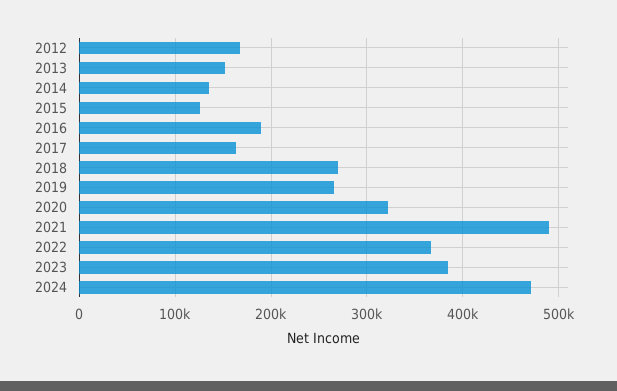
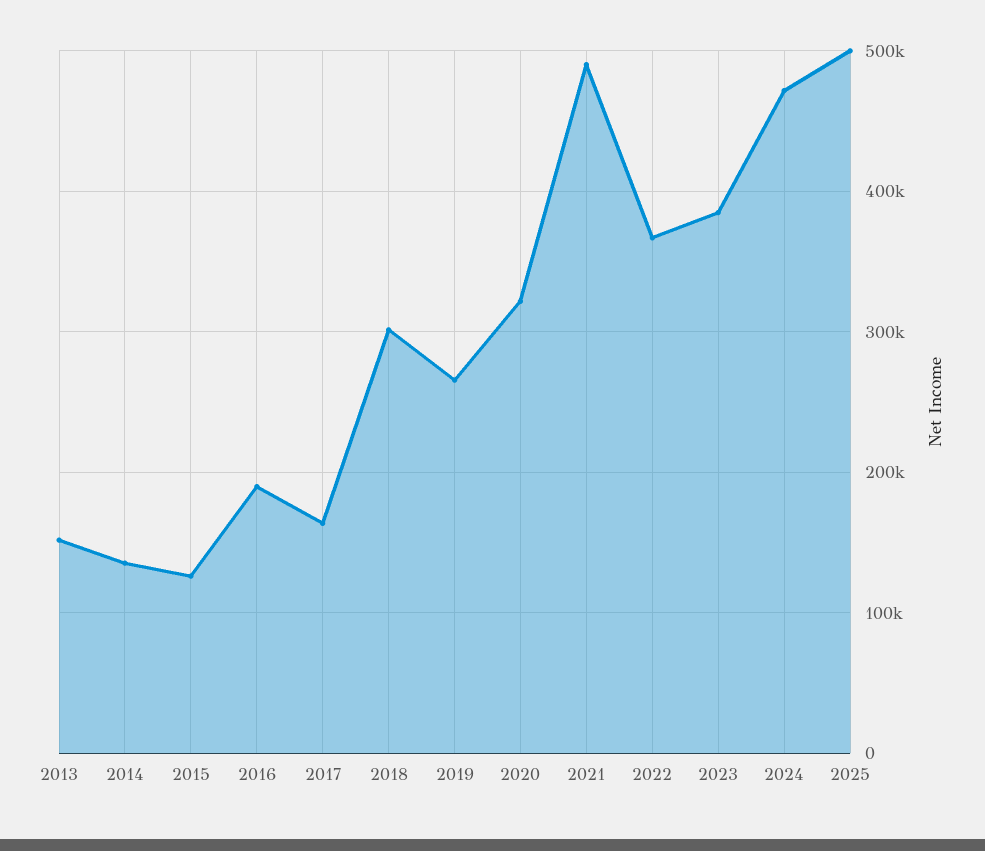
2012: 170000 -> none
2018: 270000 -> 300000
2025: none -> 500000

